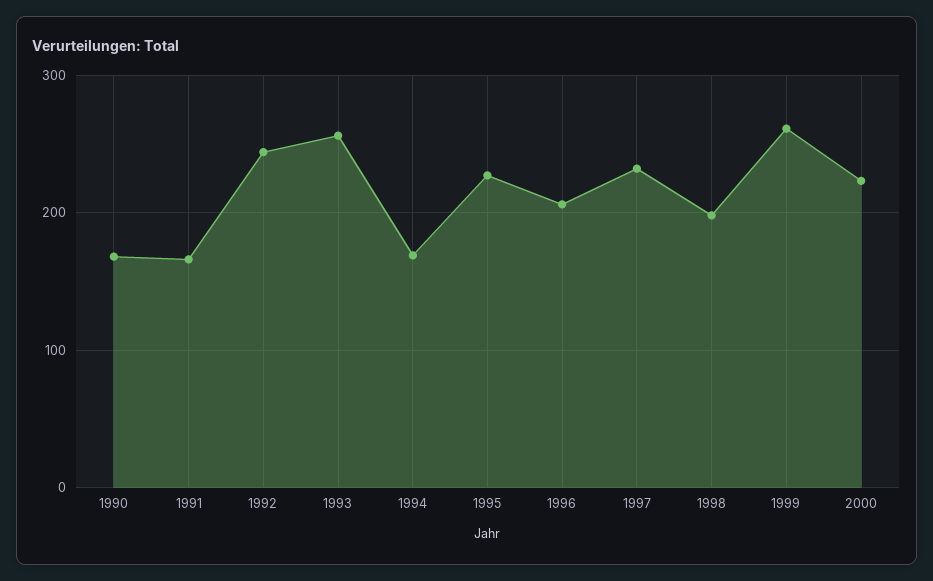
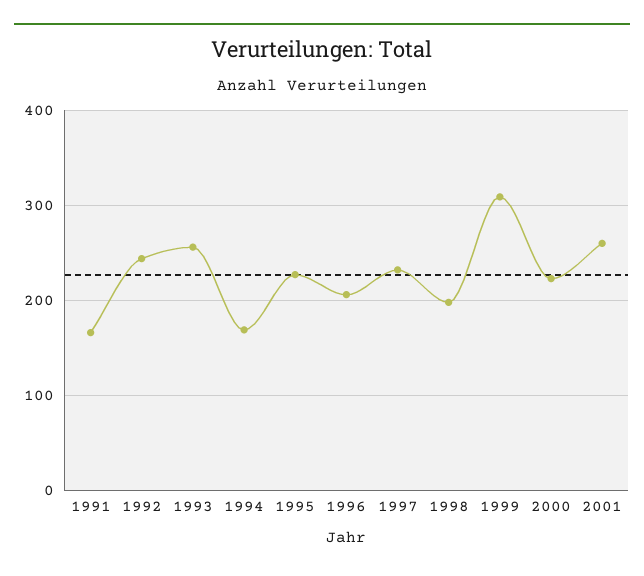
1990: 170 -> none
1999: 260 -> 310
2001: none -> 260

